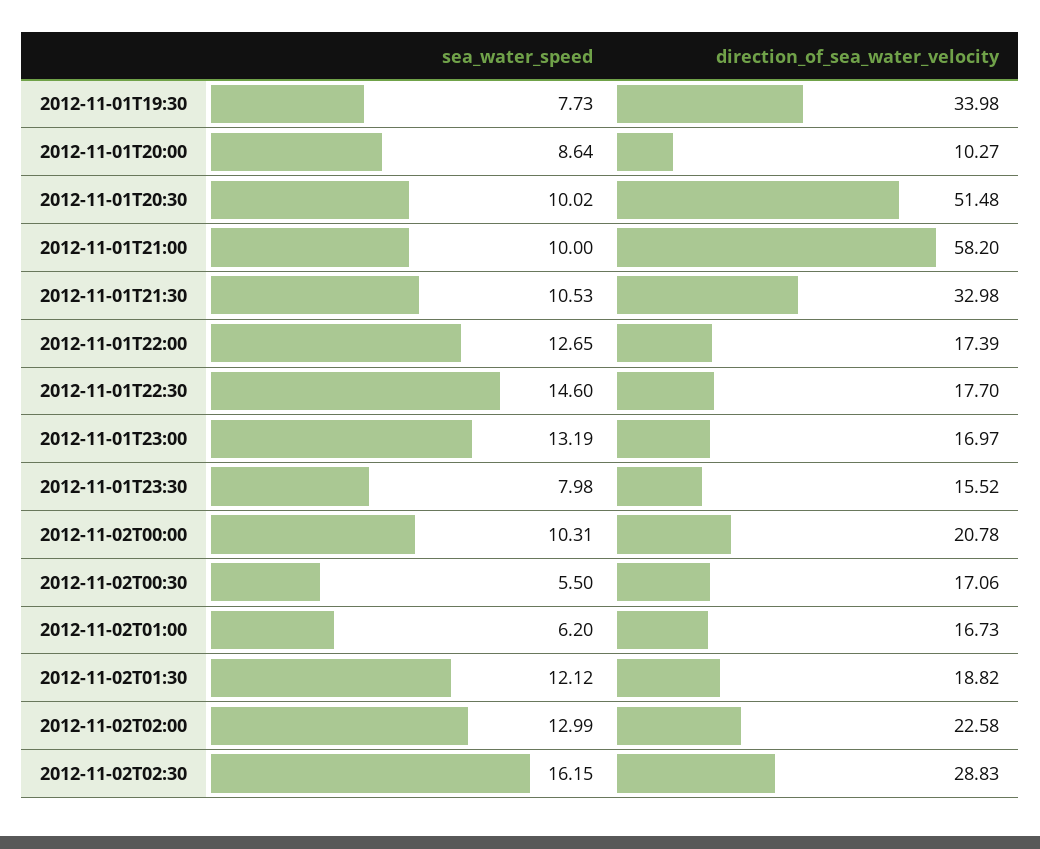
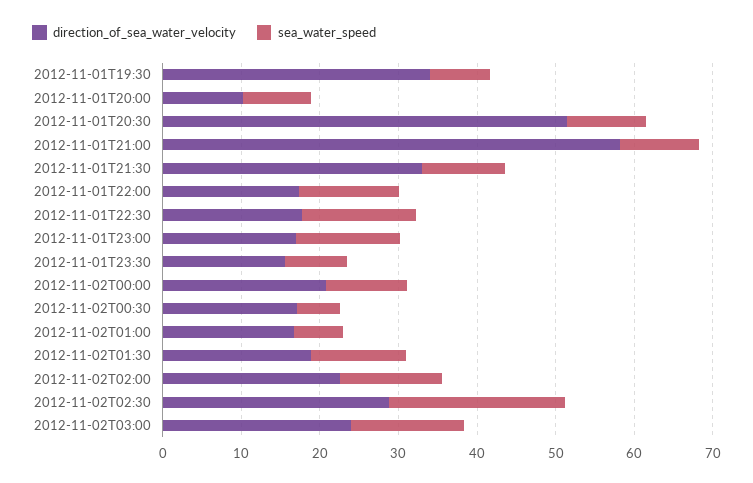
sea_water_speed, 2012-11-02T02:30: 16.15 -> 22
direction_of_sea_water_velocity, 2012-11-02T03:00: none -> 24
sea_water_speed, 2012-11-02T03:00: none -> 14

